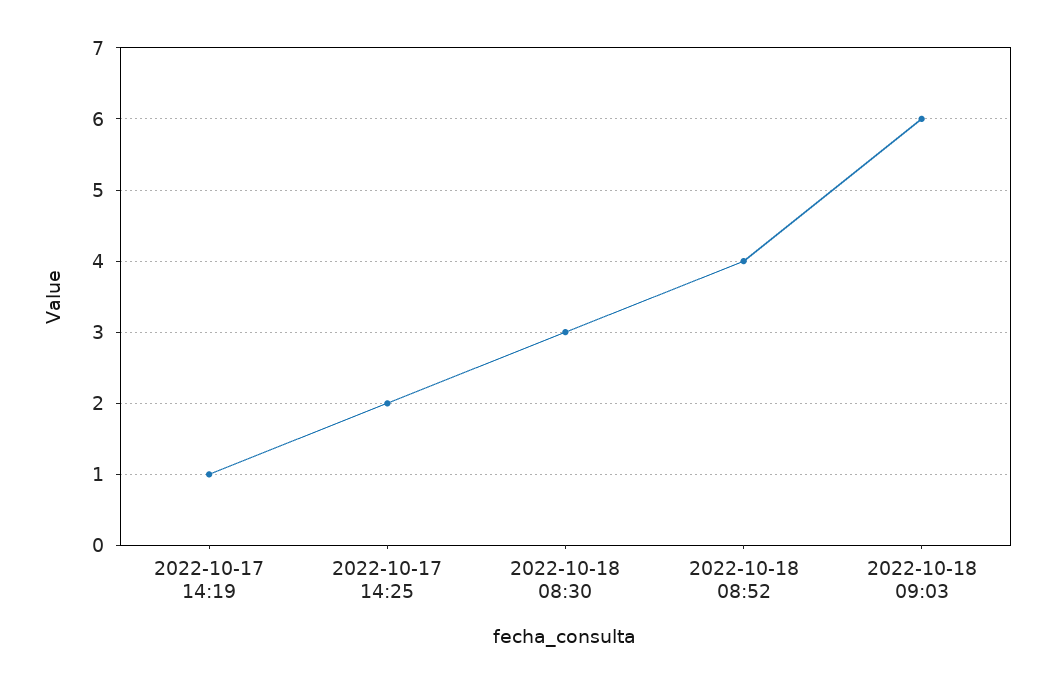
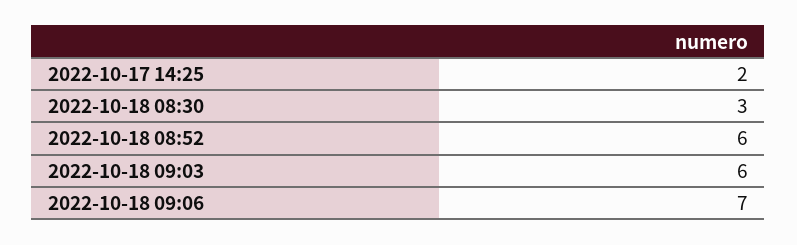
2022-10-17 14:19: 1 -> none
2022-10-18 08:52: 4 -> 6
2022-10-18 09:06: none -> 7

